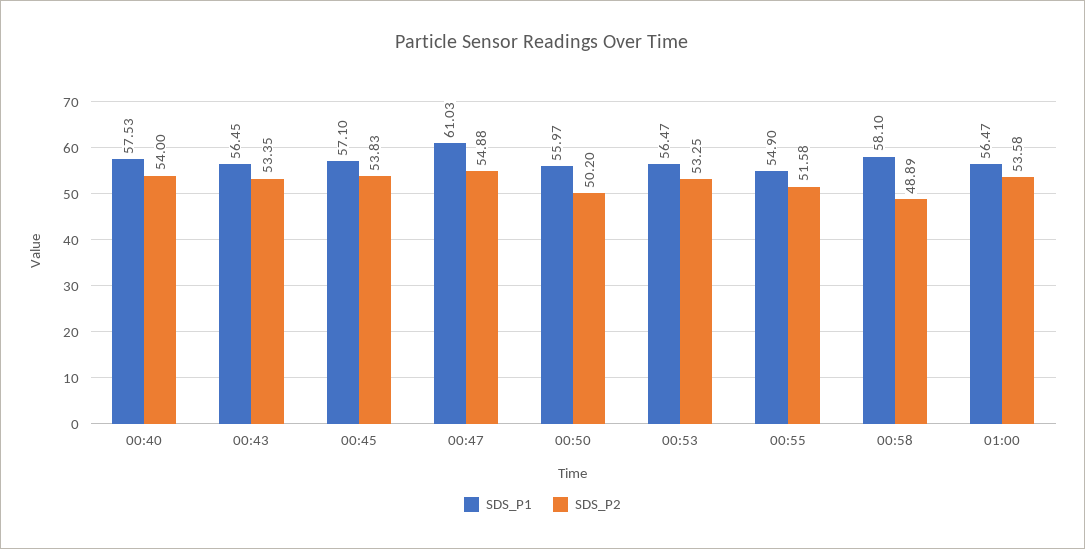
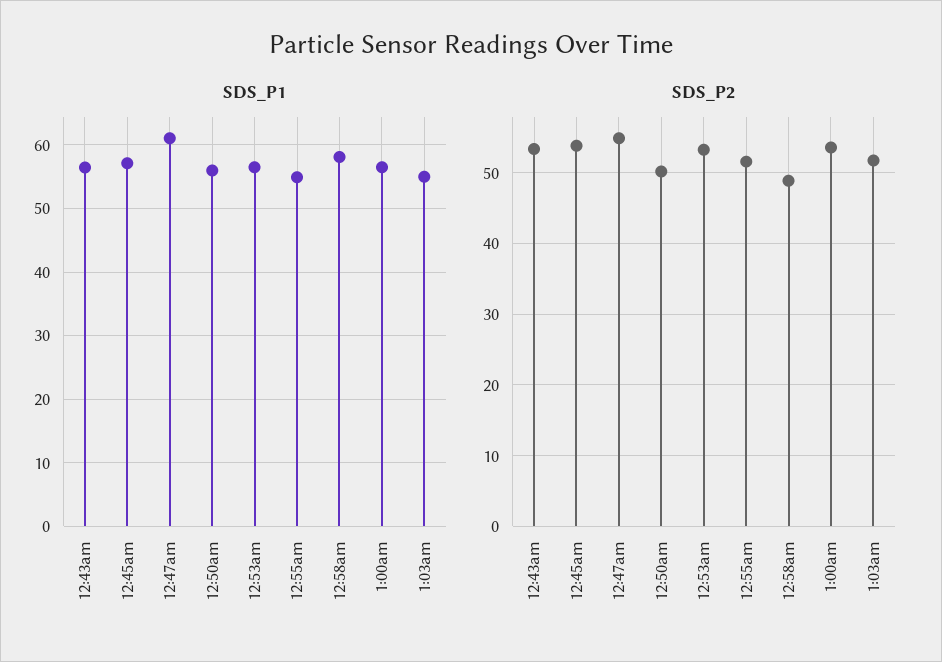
SDS_P1, 00:40: 57.53 -> none
SDS_P2, 00:40: 54 -> none
SDS_P1, 1:03am: none -> 55
SDS_P2, 1:03am: none -> 52

